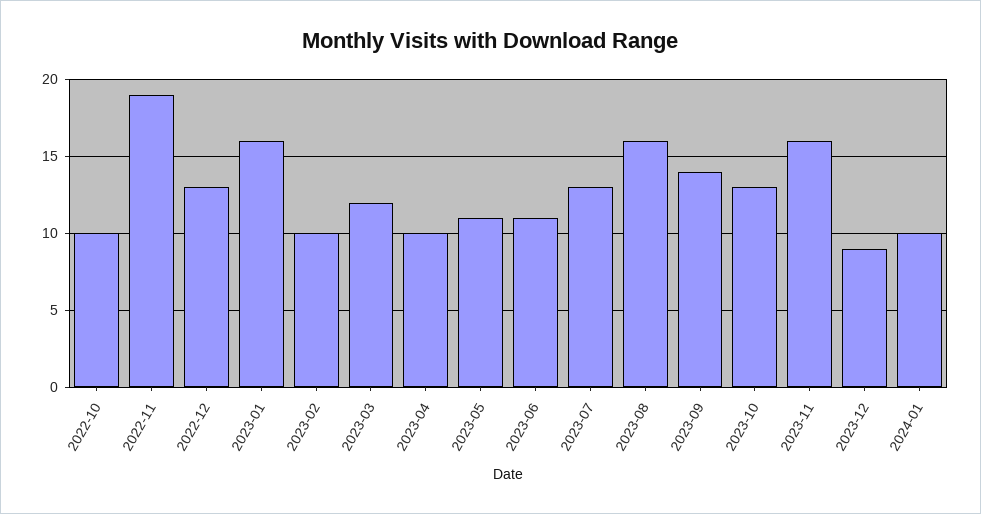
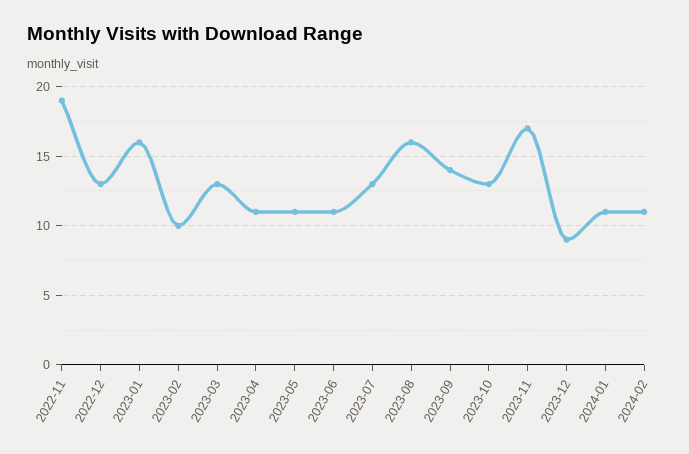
2022-10: 10 -> none
2023-03: 12 -> 13
2023-04: 10 -> 11
2023-11: 16 -> 17
2024-01: 10 -> 11
2024-02: none -> 11

